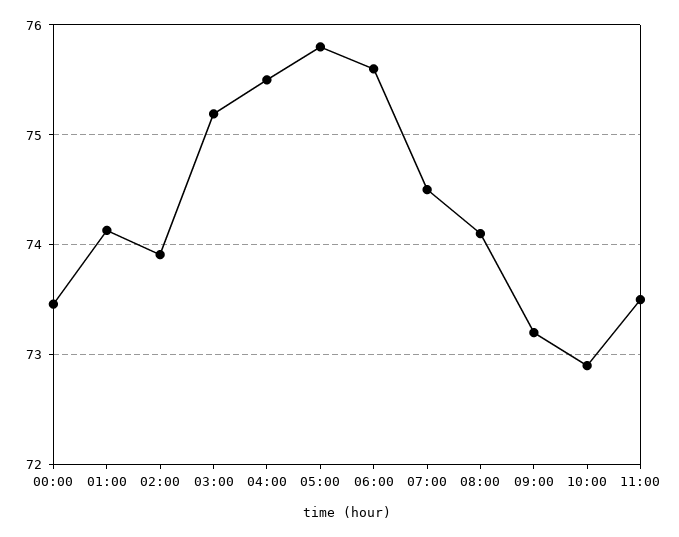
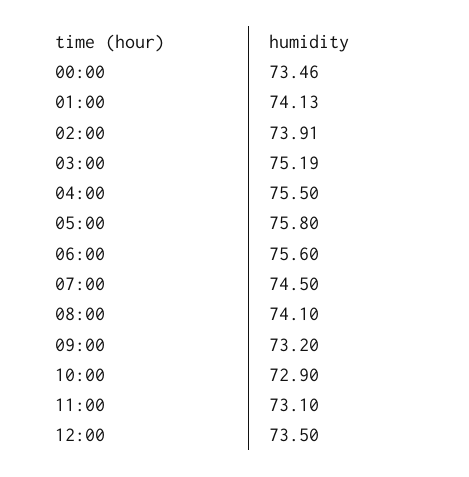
11:00: 73.5 -> 73.1
12:00: none -> 73.5

